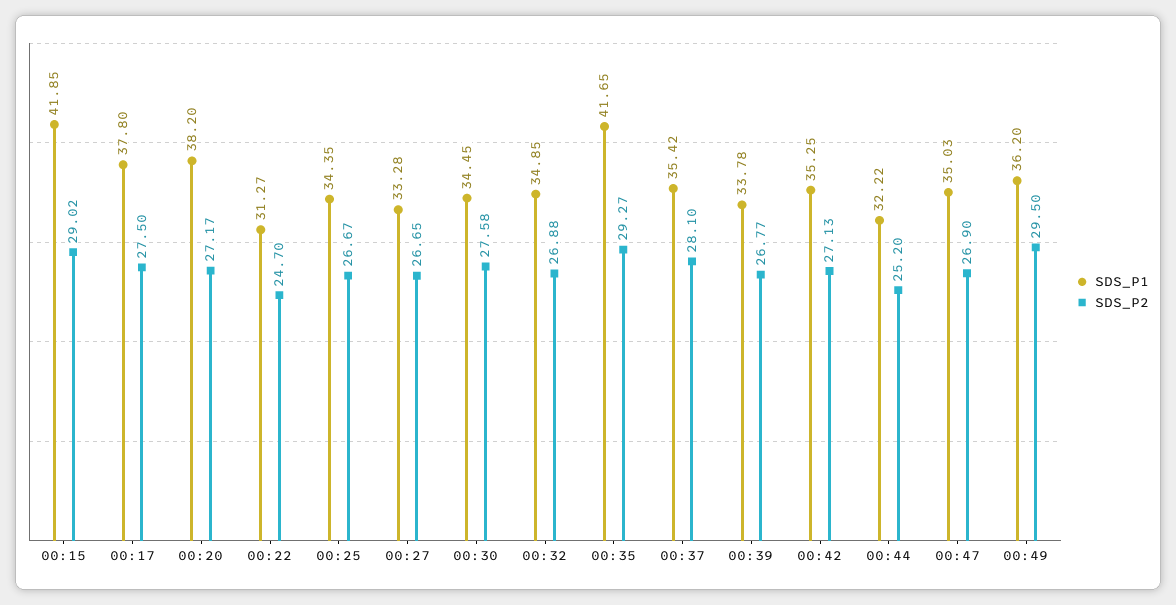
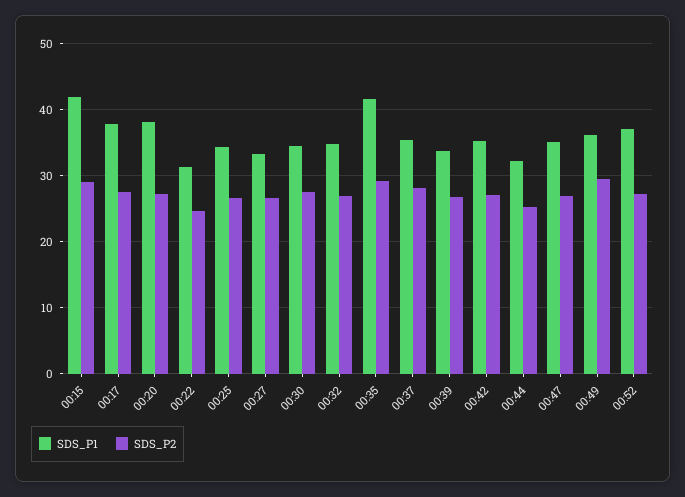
SDS_P1, 00:52: none -> 37
SDS_P2, 00:52: none -> 27

